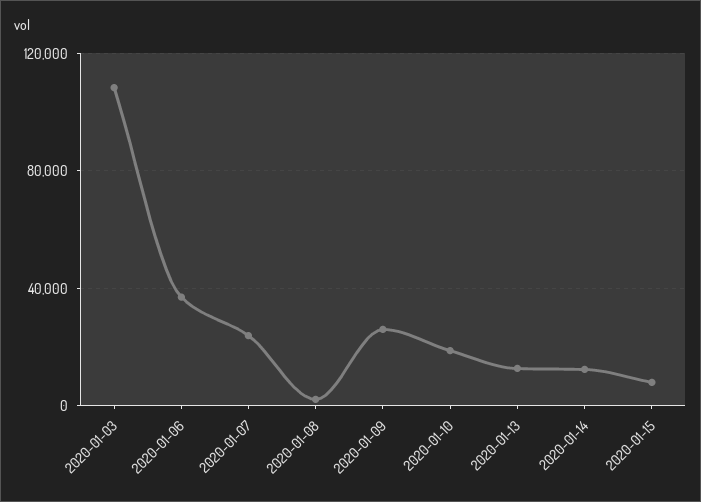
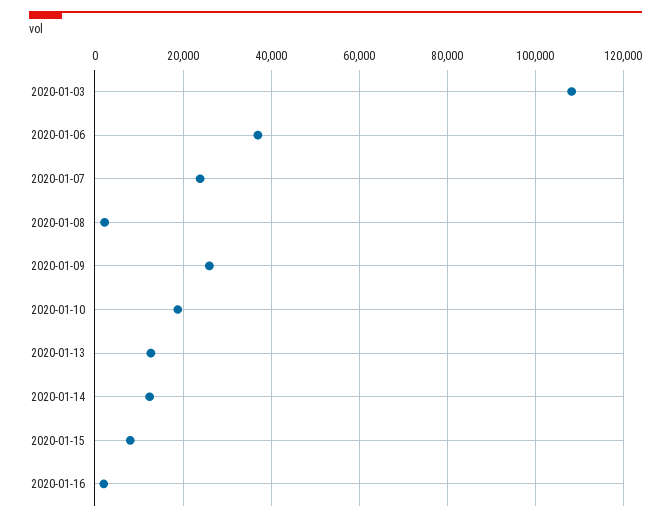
2020-01-16: none -> 2000

